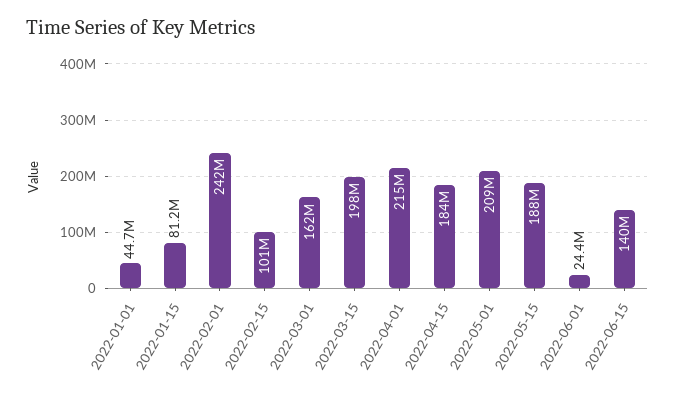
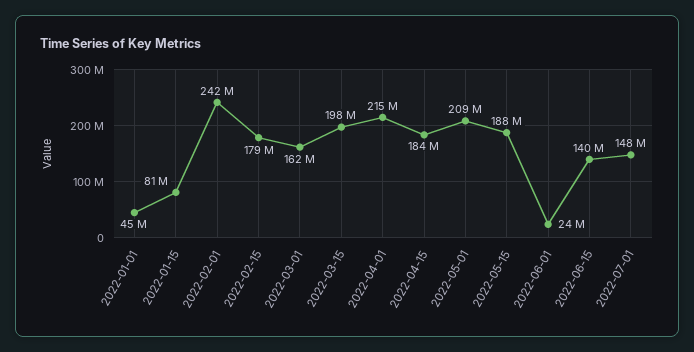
2022-02-15: 101000000 -> 179000000
2022-07-01: none -> 148000000

